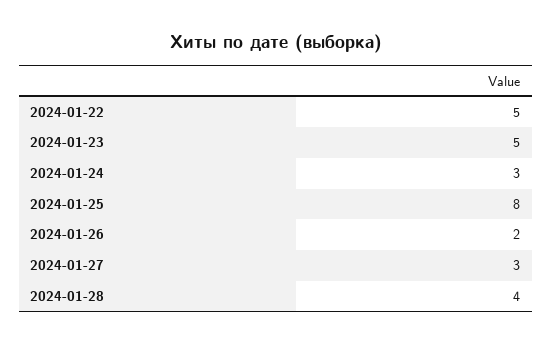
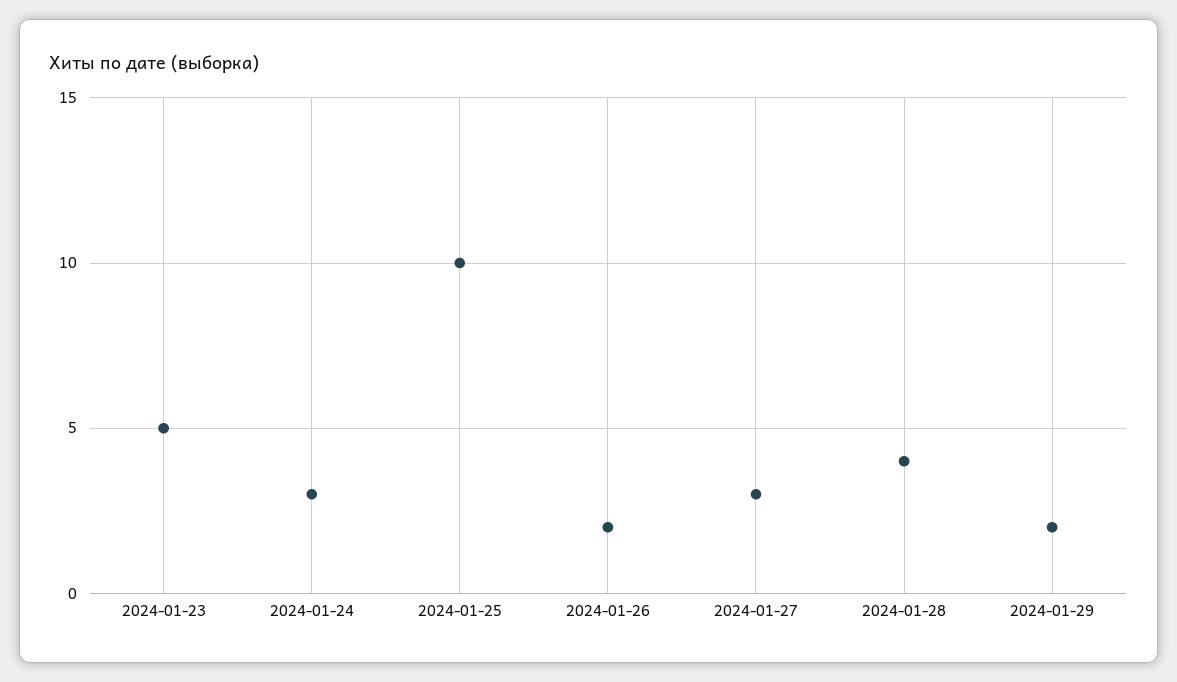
2024-01-22: 5 -> none
2024-01-25: 8 -> 10
2024-01-29: none -> 2

